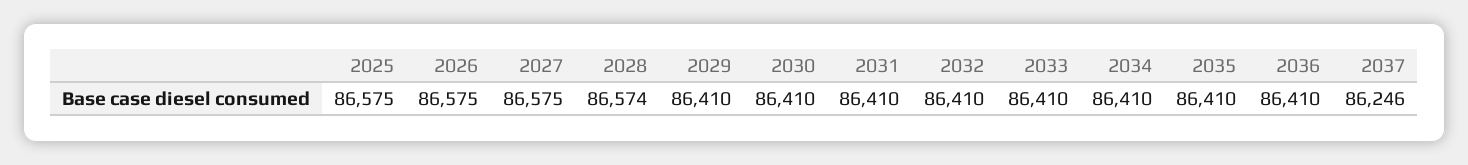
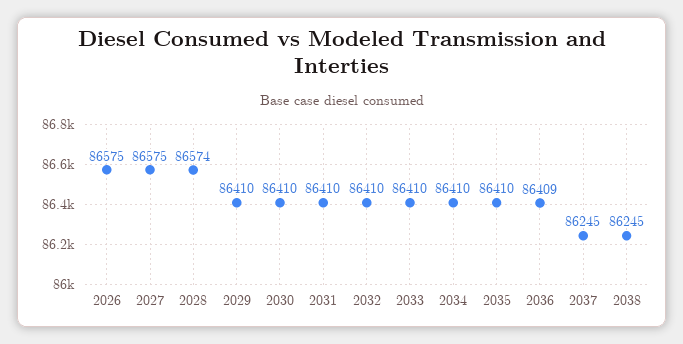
2025: 86575 -> none
2036: 86410 -> 86409
2037: 86246 -> 86245
2038: none -> 86245

